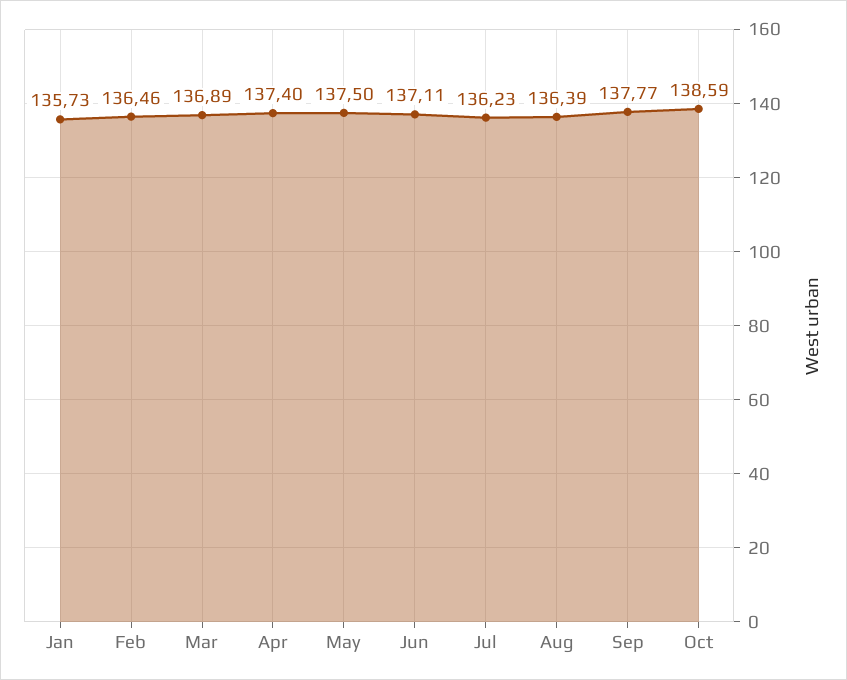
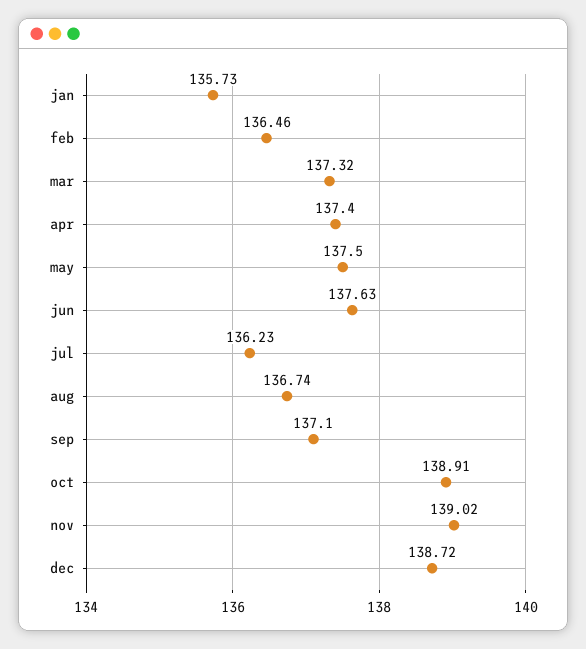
Mar: 136.89 -> 137.32
Jun: 137.11 -> 137.63
Aug: 136.39 -> 136.74
Sep: 137.77 -> 137.1
Oct: 138.59 -> 138.91
nov: none -> 139.02
dec: none -> 138.72

